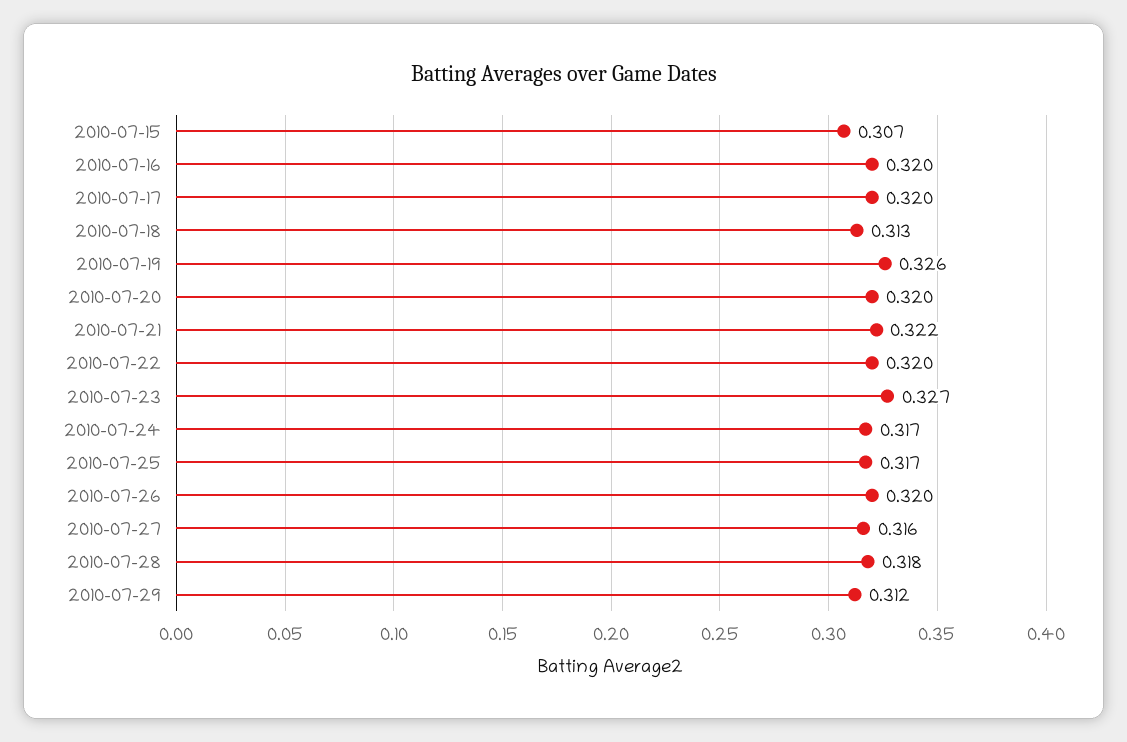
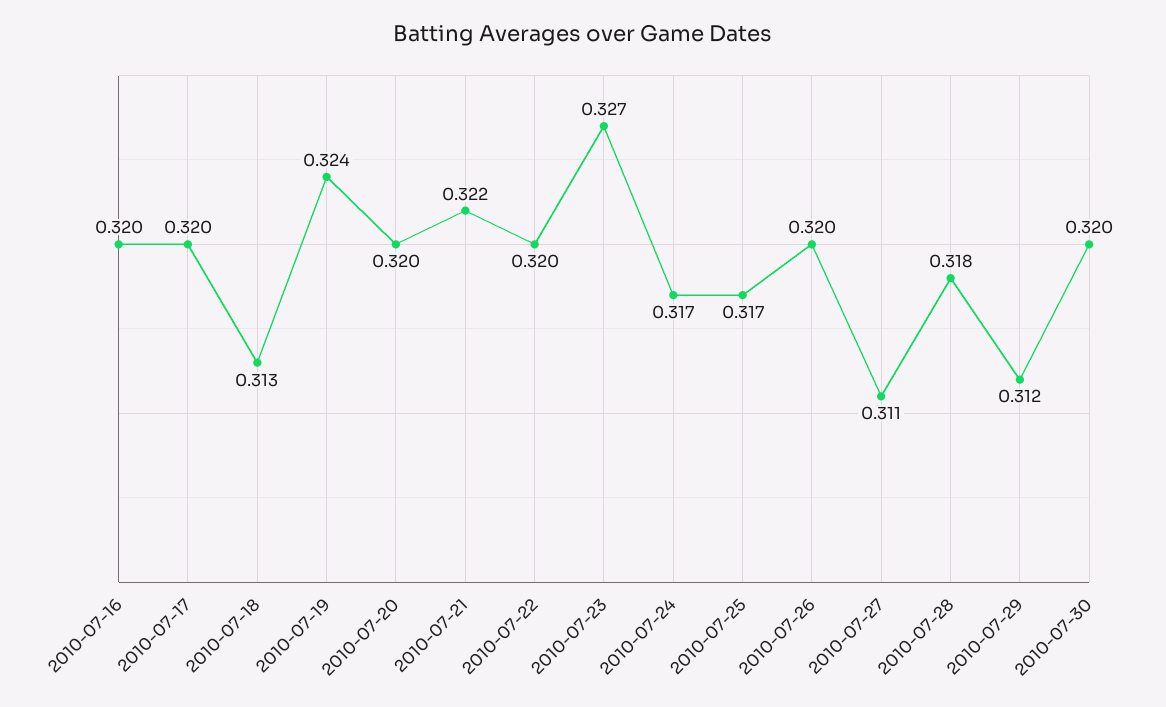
2010-07-15: 0.307 -> none
2010-07-19: 0.326 -> 0.324
2010-07-27: 0.316 -> 0.311
2010-07-30: none -> 0.32

